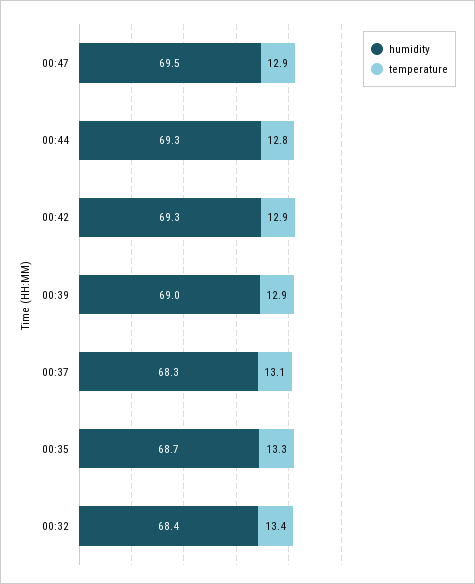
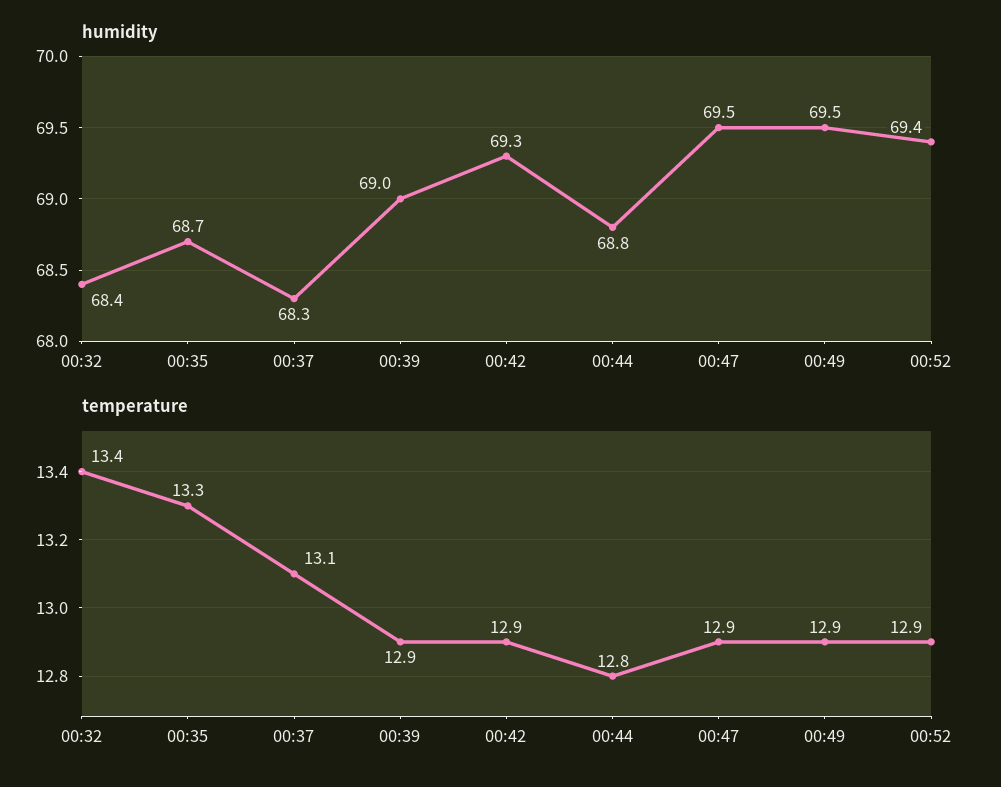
humidity, 00:44: 69.3 -> 68.8
humidity, 00:49: none -> 69.5
humidity, 00:52: none -> 69.4
temperature, 00:49: none -> 12.9
temperature, 00:52: none -> 12.9

